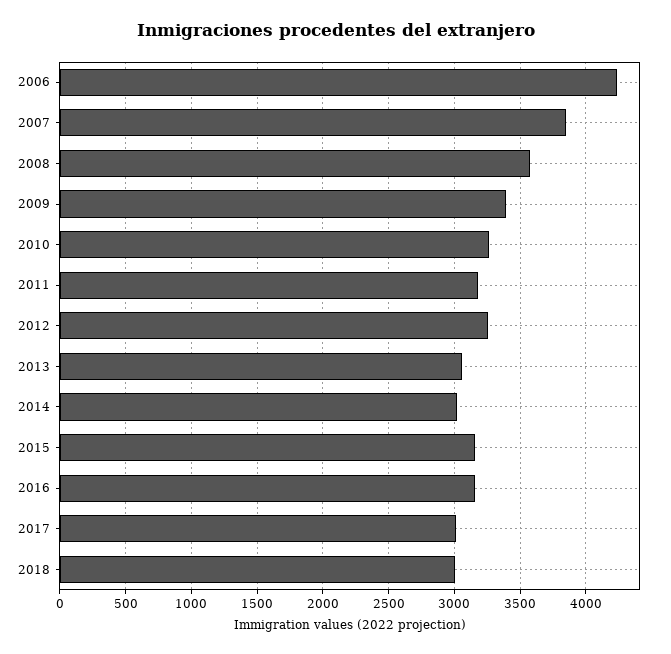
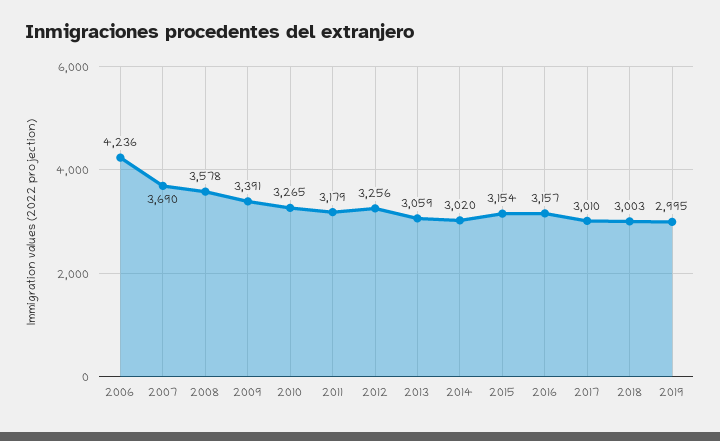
2007: 3850 -> 3690
2019: none -> 2995

